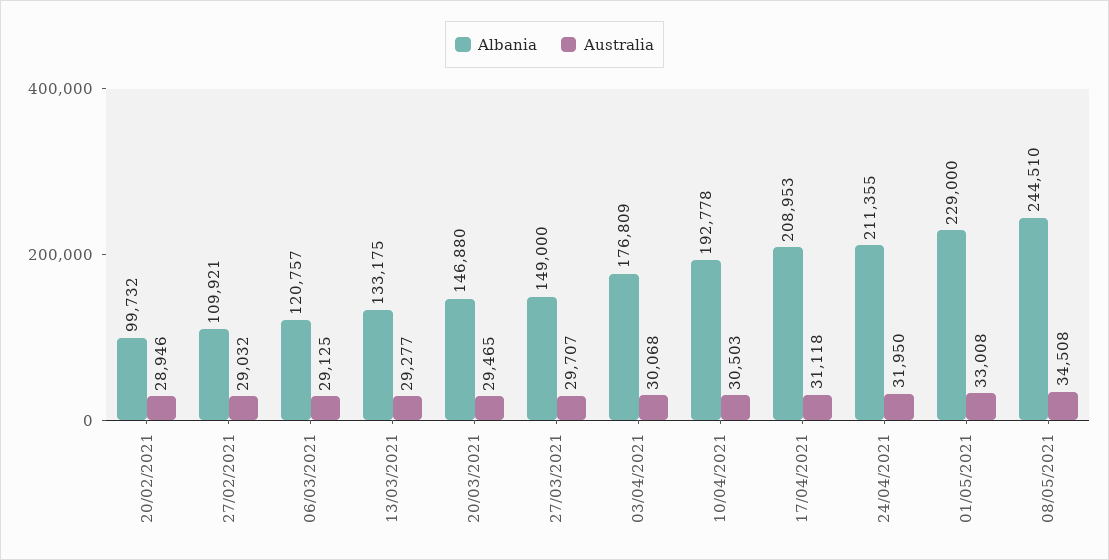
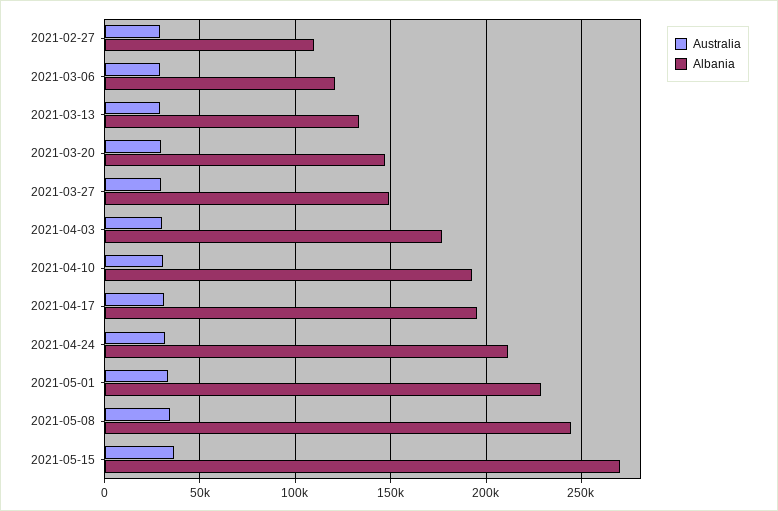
Albania, 20/02/2021: 99732 -> none
Australia, 20/02/2021: 28946 -> none
Albania, 17/04/2021: 208953 -> 195000
Australia, 2021-05-15: none -> 35000
Albania, 2021-05-15: none -> 270000

